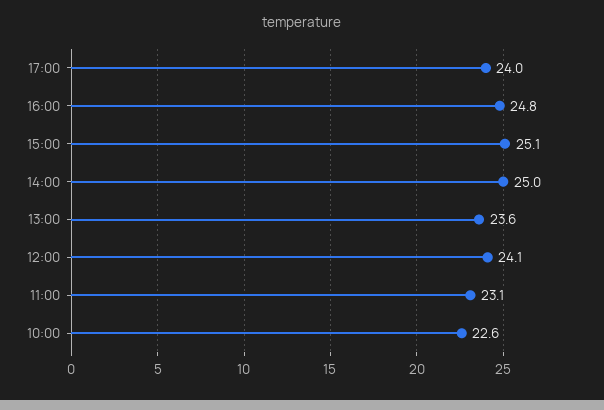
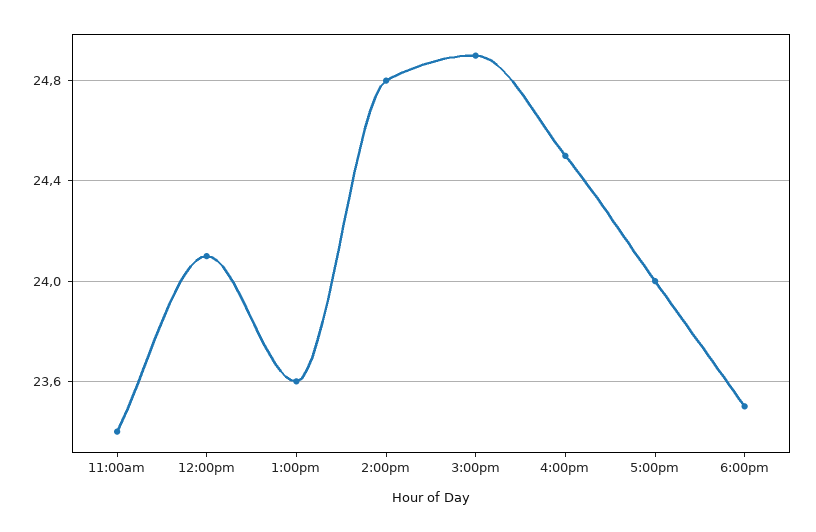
16:00: 24.8 -> 24.5
15:00: 25.1 -> 24.9
14:00: 25 -> 24.8
11:00: 23.1 -> 23.4
10:00: 22.6 -> none
6:00pm: none -> 23.5

